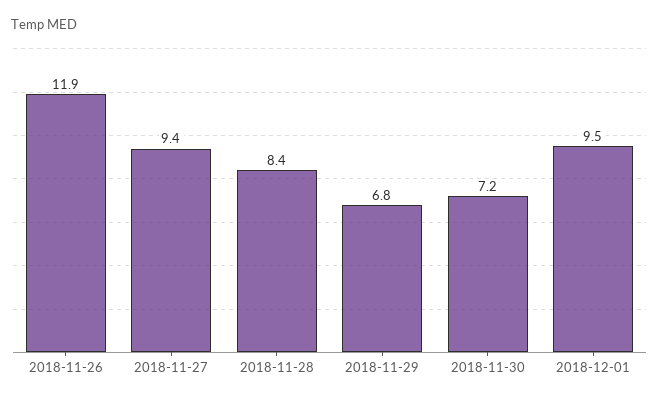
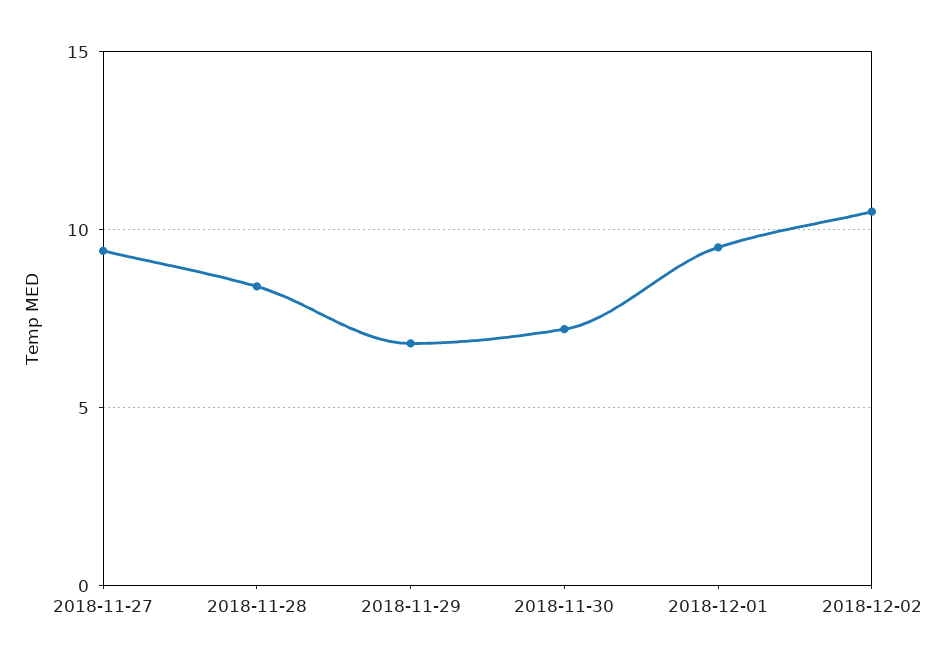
2018-11-26: 11.9 -> none
2018-12-02: none -> 10.5

